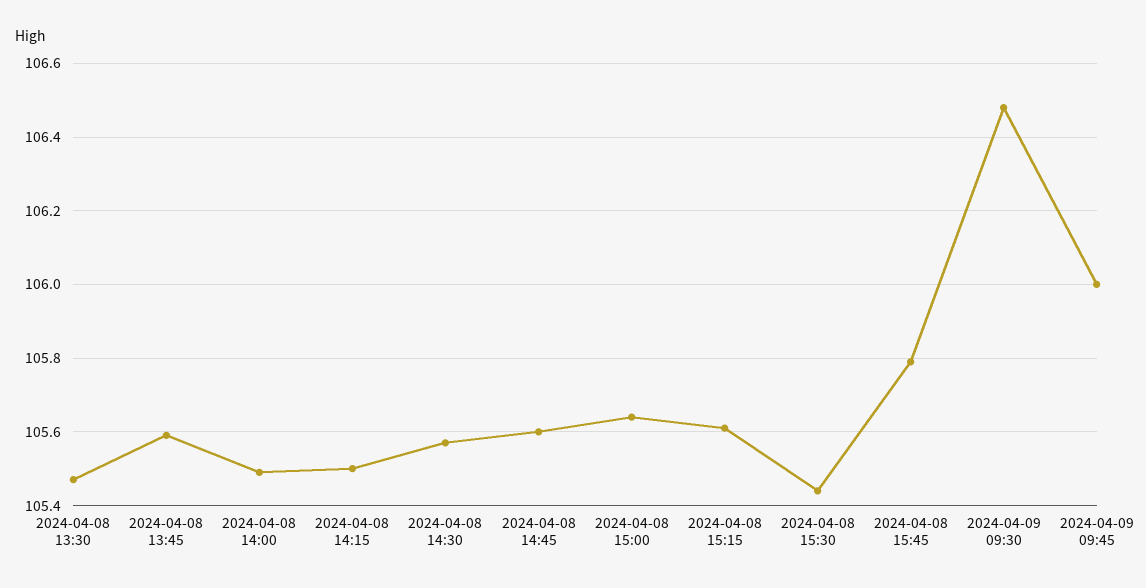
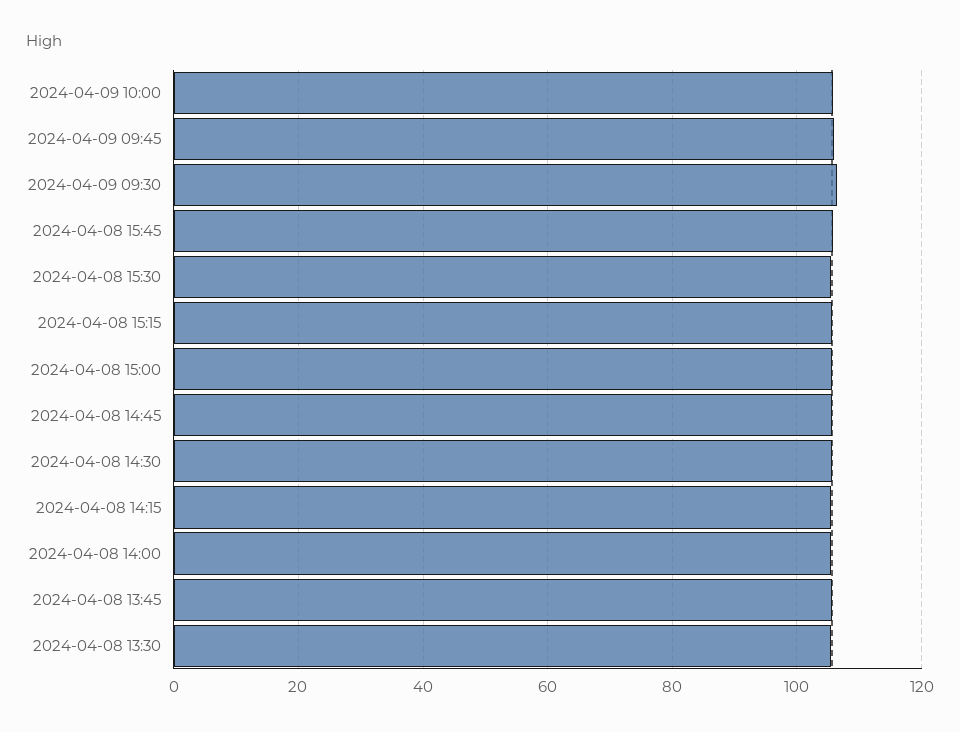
2024-04-09 10:00: none -> 106

